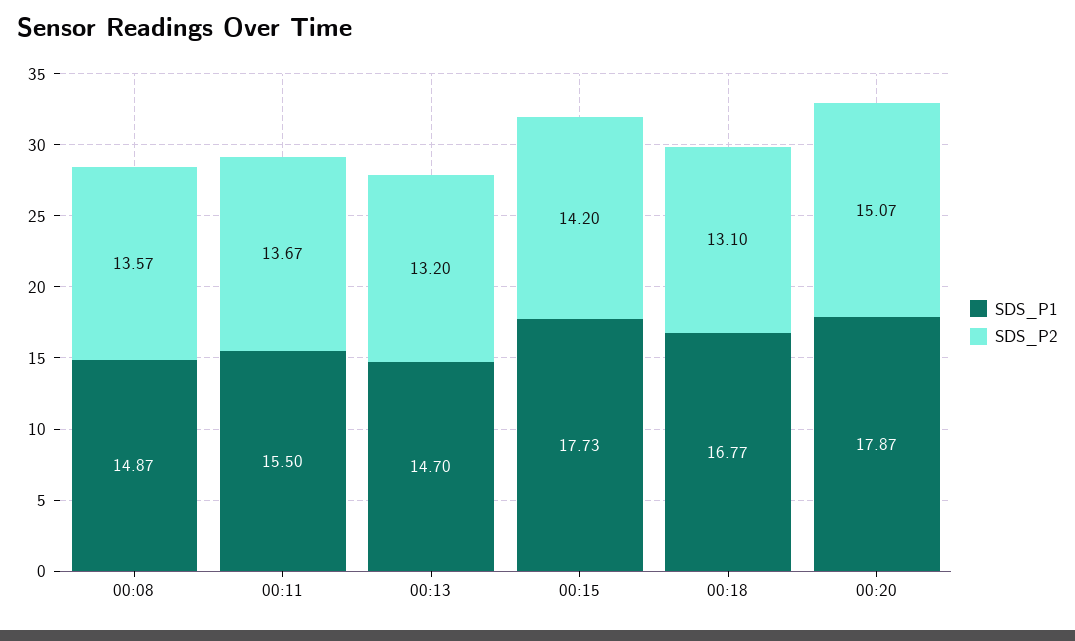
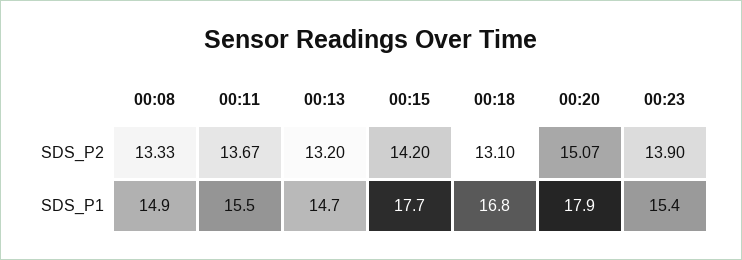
SDS_P2, 00:08: 13.57 -> 13.33
SDS_P2, 00:23: none -> 13.9
SDS_P1, 00:23: none -> 15.4

